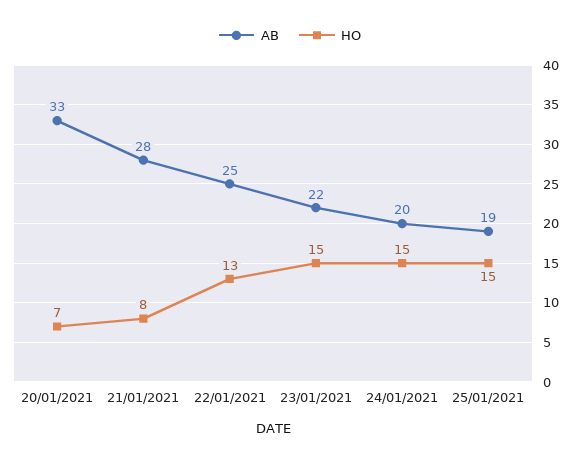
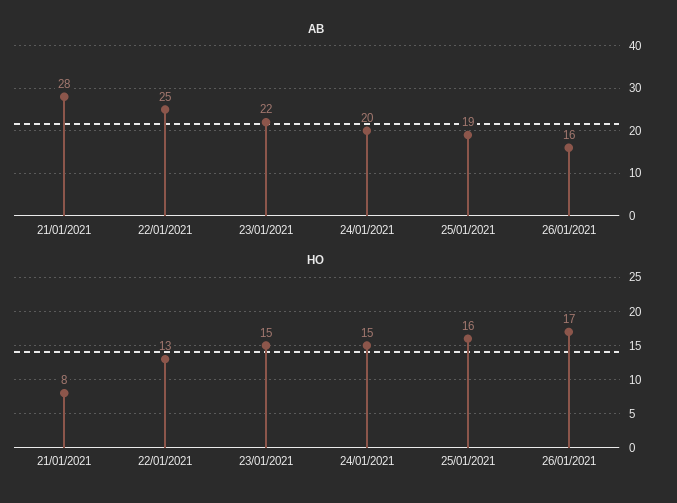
AB, 20/01/2021: 33 -> none
HO, 20/01/2021: 7 -> none
HO, 25/01/2021: 15 -> 16
AB, 26/01/2021: none -> 16
HO, 26/01/2021: none -> 17

